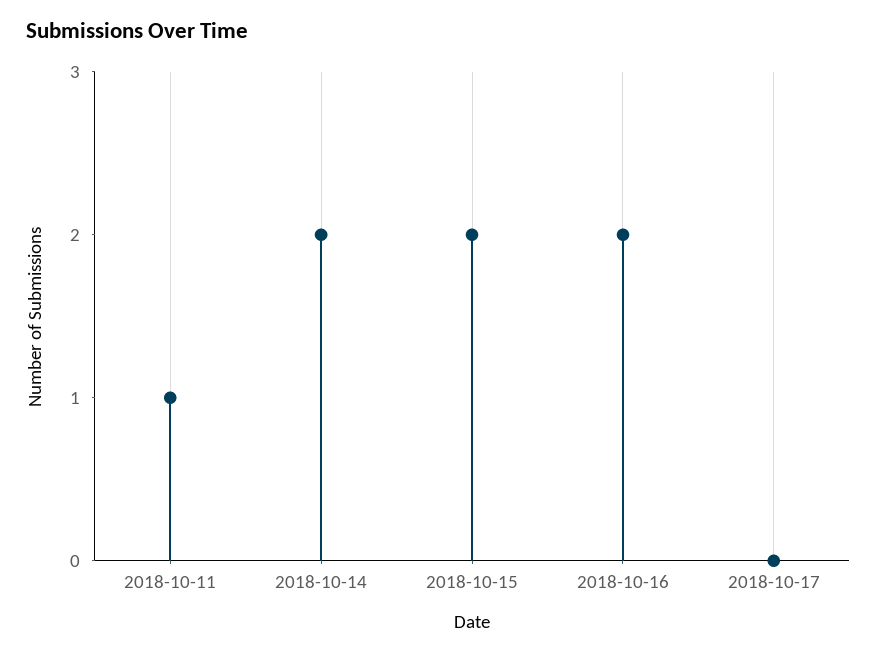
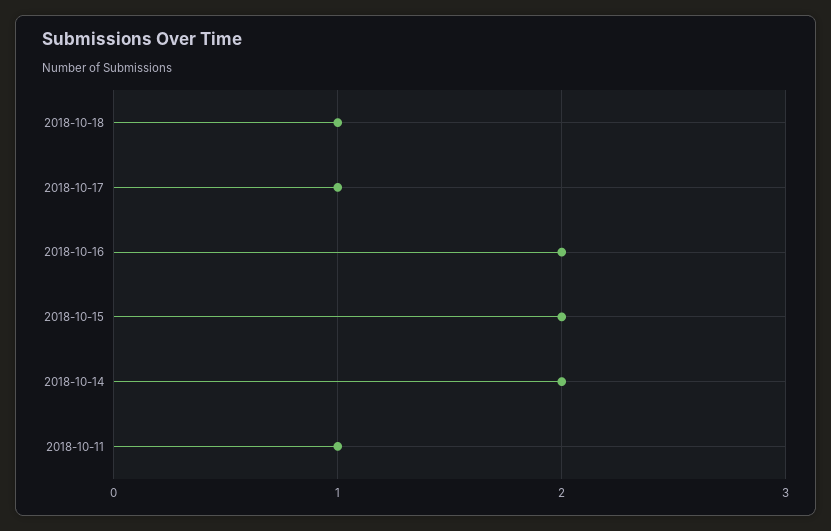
2018-10-17: 0 -> 1
2018-10-18: none -> 1

